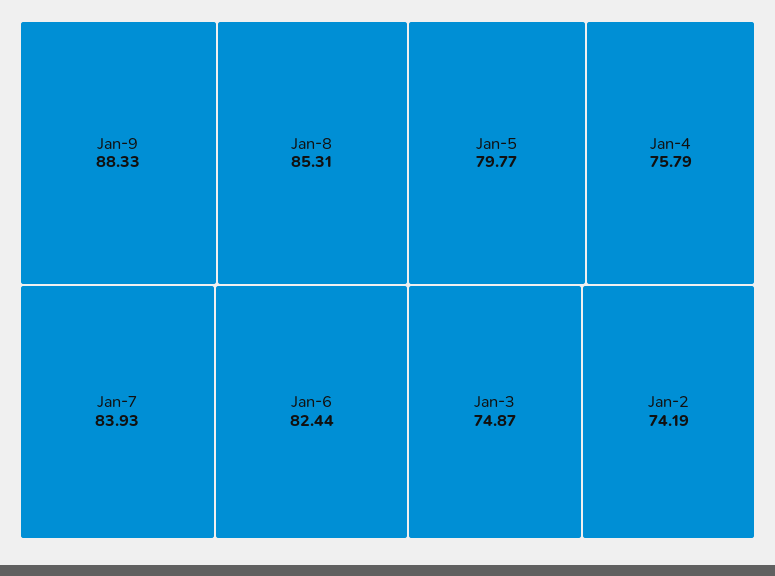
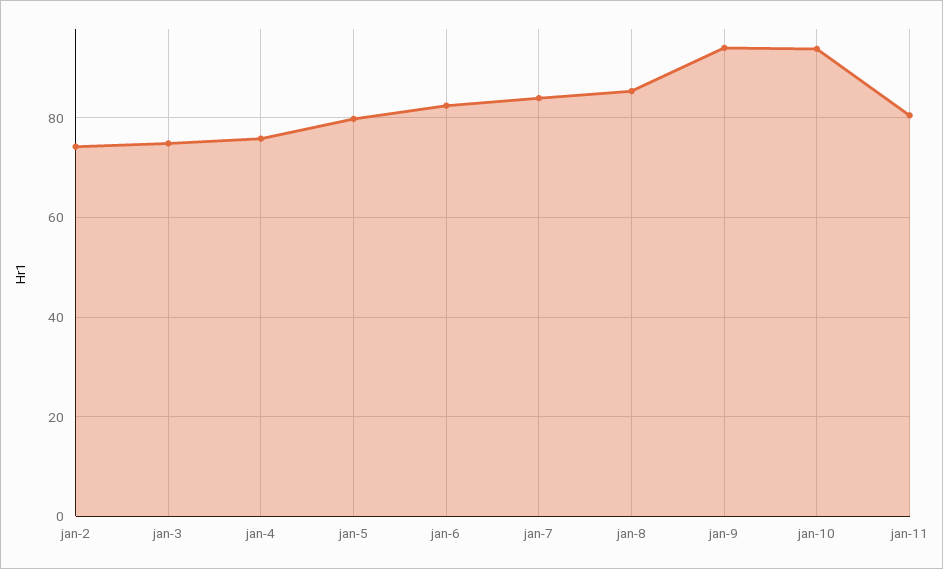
Jan-9: 88.33 -> 94
jan-10: none -> 94
jan-11: none -> 80

